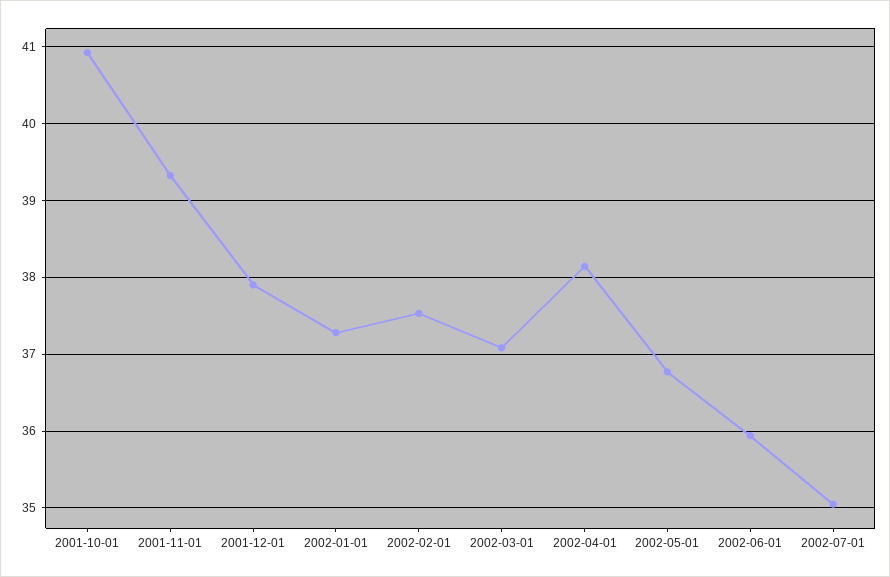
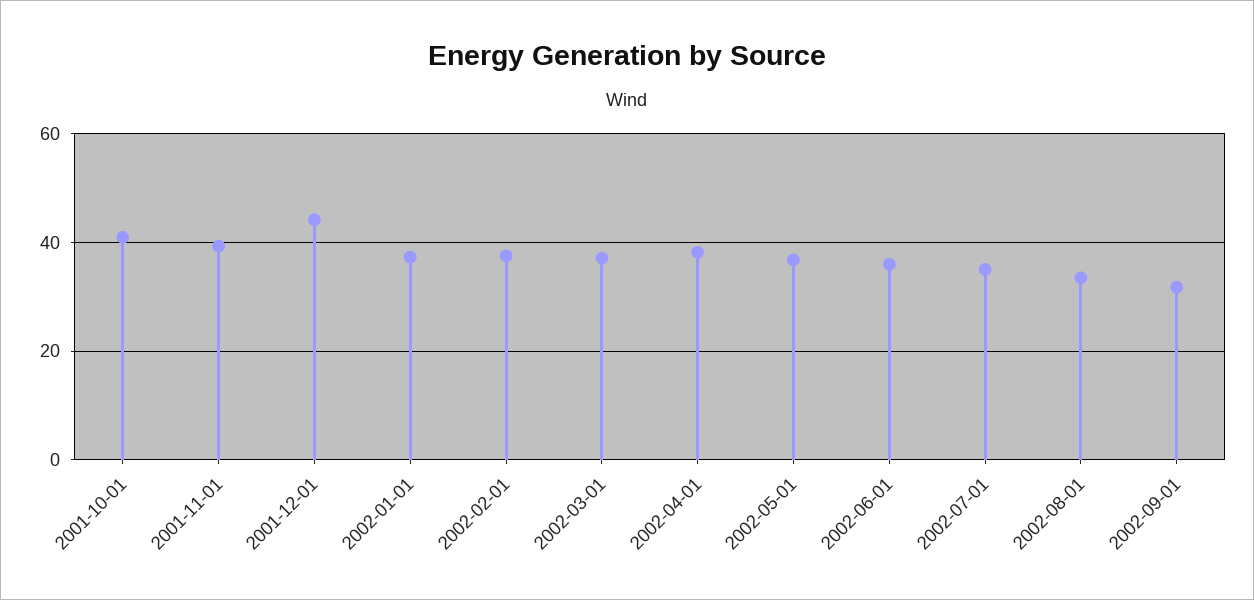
2001-12-01: 37.9 -> 44
2002-08-01: none -> 34
2002-09-01: none -> 32

